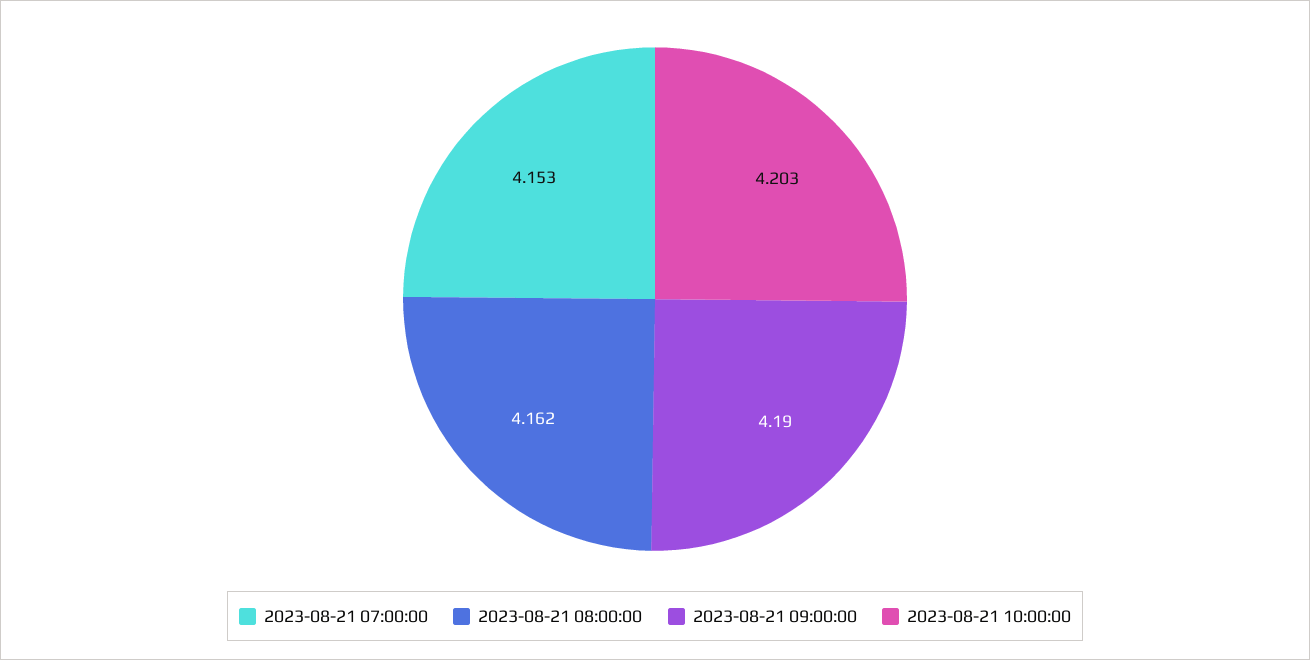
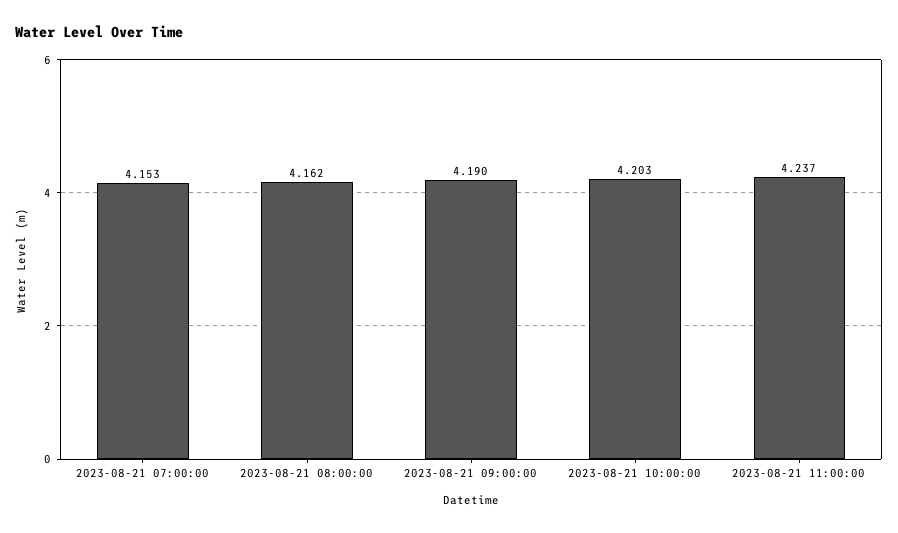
2023-08-21 11:00:00: none -> 4.237

